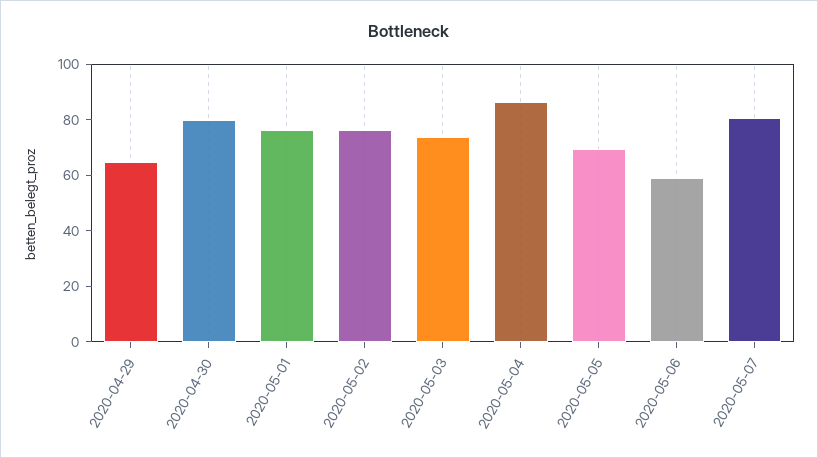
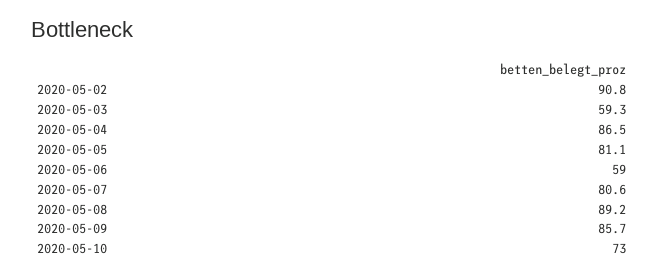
2020-04-29: 65 -> none
2020-04-30: 80 -> none
2020-05-01: 75 -> none
2020-05-02: 75 -> 90.8
2020-05-03: 75 -> 59.3
2020-05-05: 70 -> 81.1
2020-05-08: none -> 89.2
2020-05-09: none -> 85.7
2020-05-10: none -> 73

